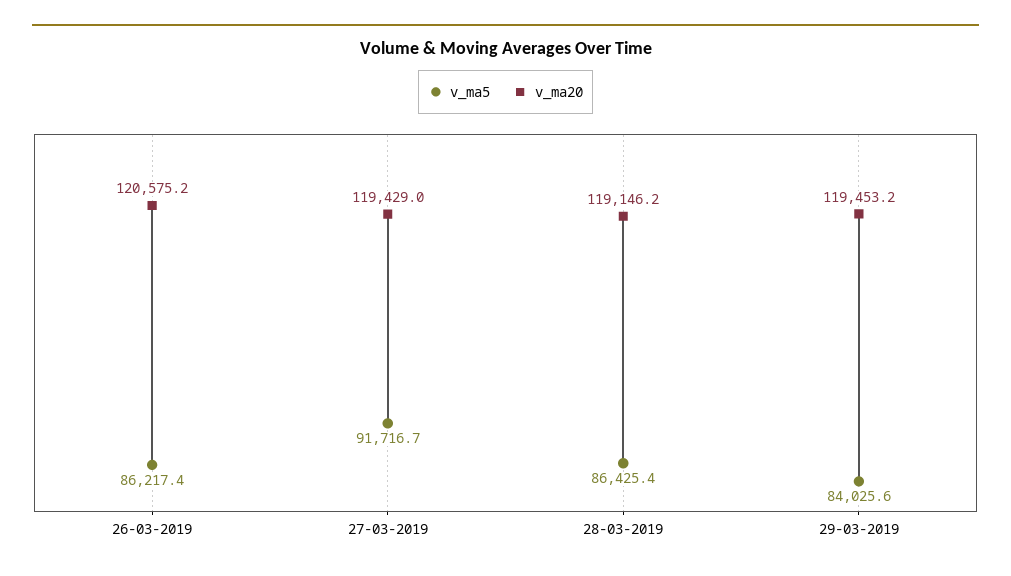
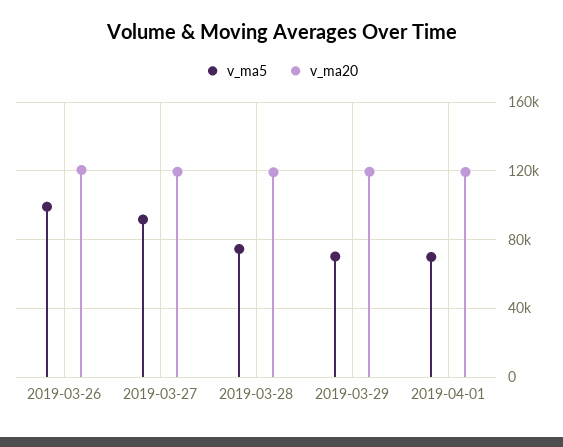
v_ma5, 26-03-2019: 86217.4 -> 100000
v_ma5, 28-03-2019: 86425.4 -> 75000
v_ma5, 29-03-2019: 84025.6 -> 70000
v_ma5, 2019-04-01: none -> 70000
v_ma20, 2019-04-01: none -> 120000

